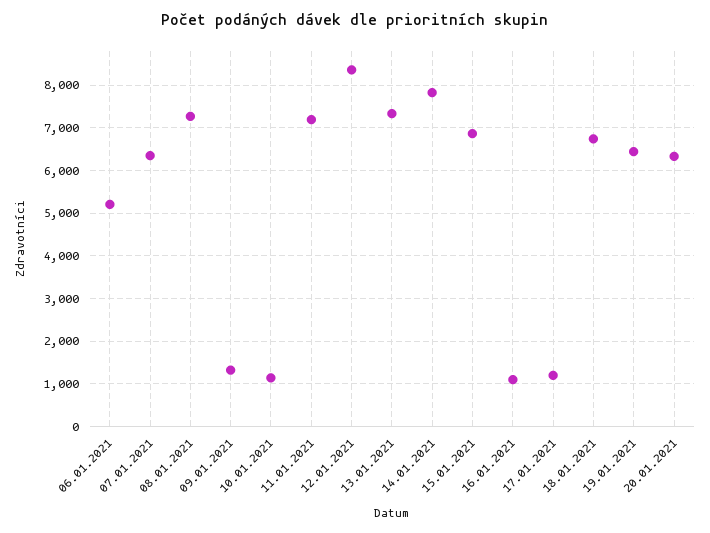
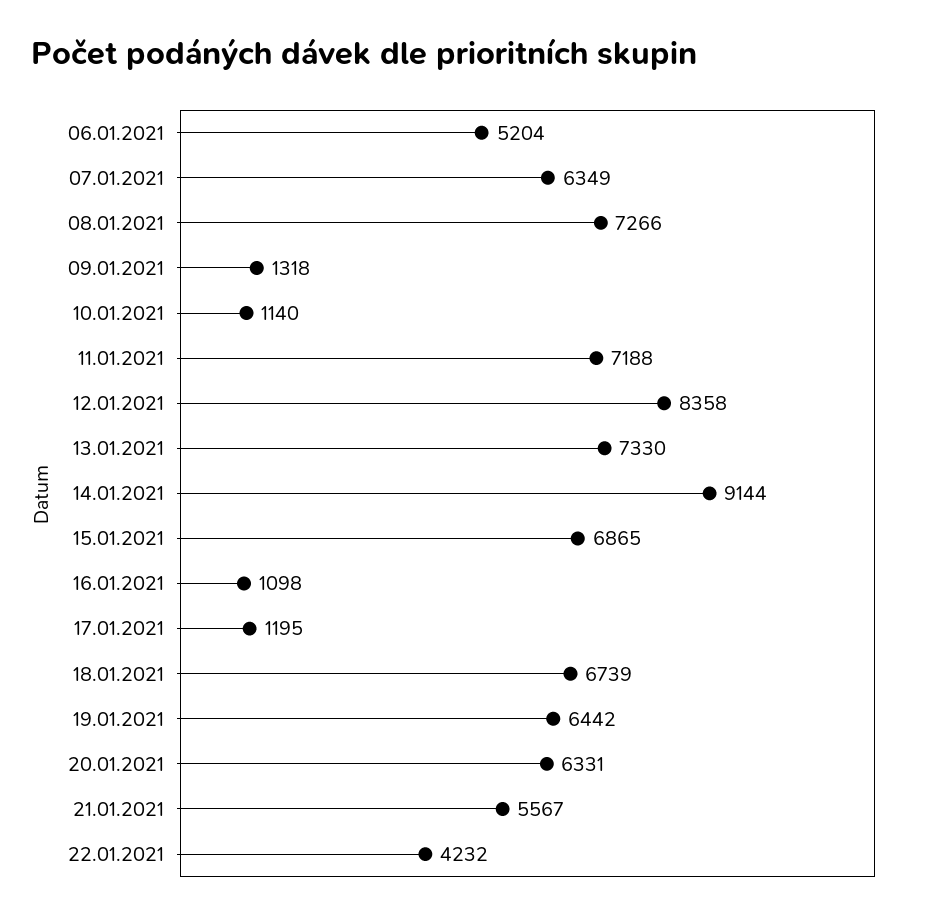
14.01.2021: 7800 -> 9144
21.01.2021: none -> 5567
22.01.2021: none -> 4232

